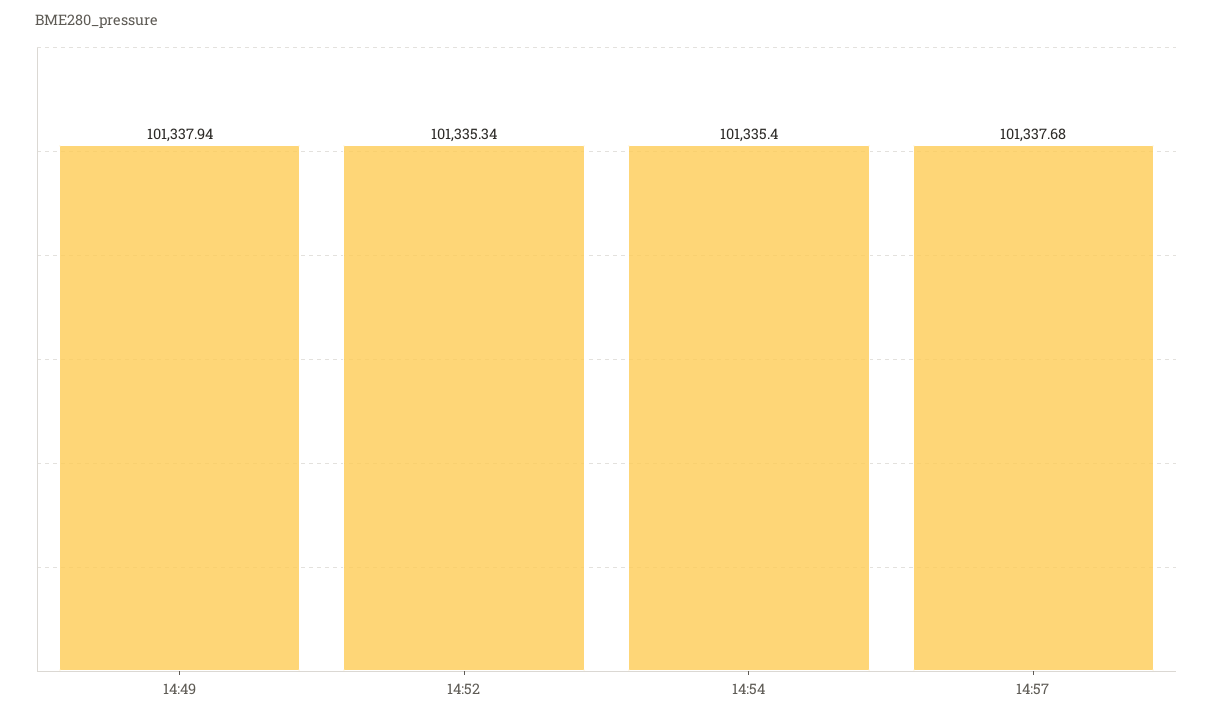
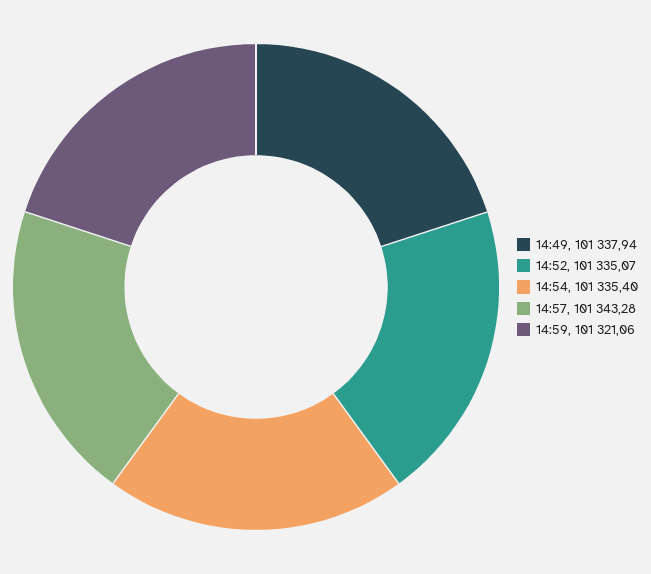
14:52: 101335.34 -> 101335.07
14:57: 101337.68 -> 101343.28
14:59: none -> 101321.06

